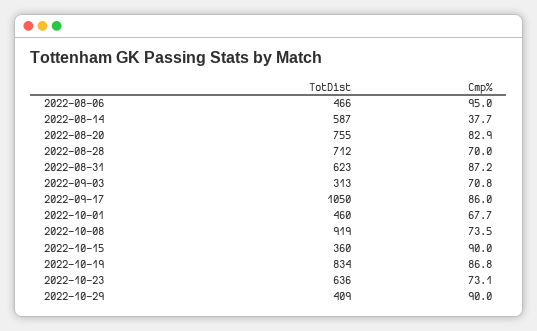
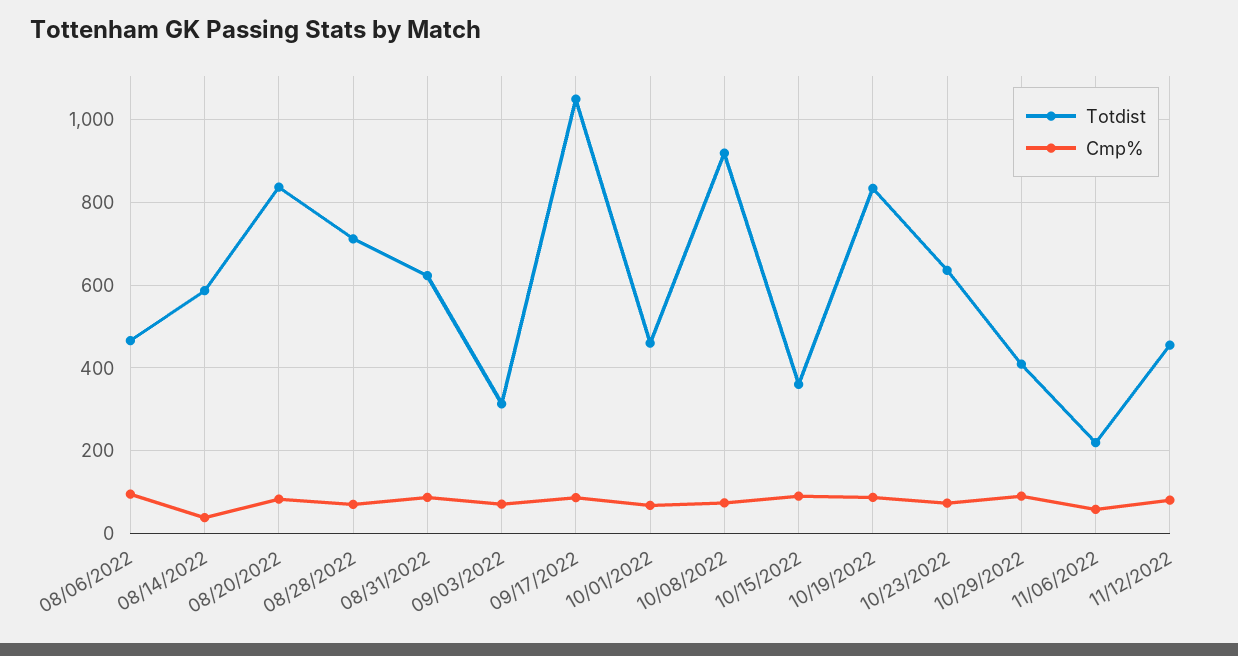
TotDist, 2022-08-20: 755 -> 840
TotDist, 11/06/2022: none -> 220
Cmp%, 11/06/2022: none -> 60
TotDist, 11/12/2022: none -> 460
Cmp%, 11/12/2022: none -> 80

